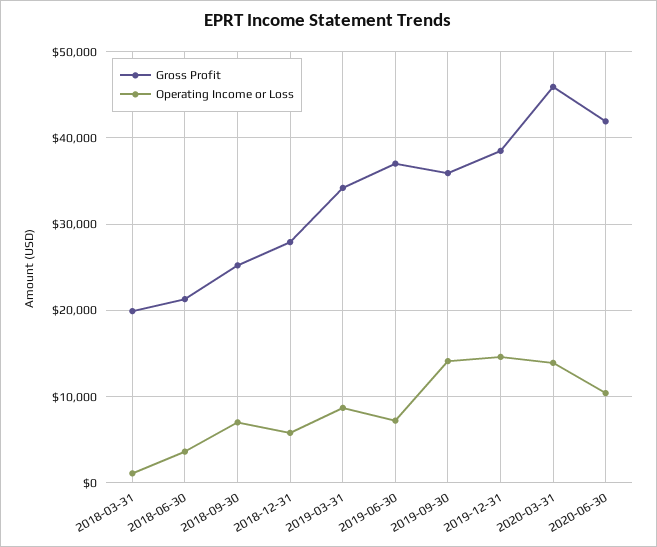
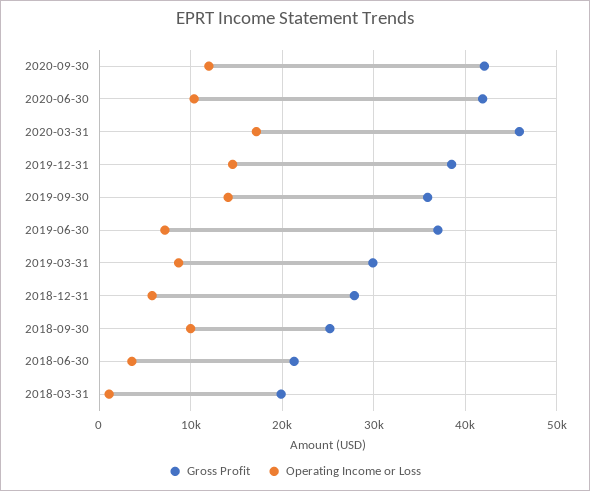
Operating Income or Loss, 2018-09-30: 7000 -> 10000
Gross Profit, 2019-03-31: 34000 -> 30000
Operating Income or Loss, 2020-03-31: 14000 -> 17000
Gross Profit, 2020-09-30: none -> 42000
Operating Income or Loss, 2020-09-30: none -> 12000

